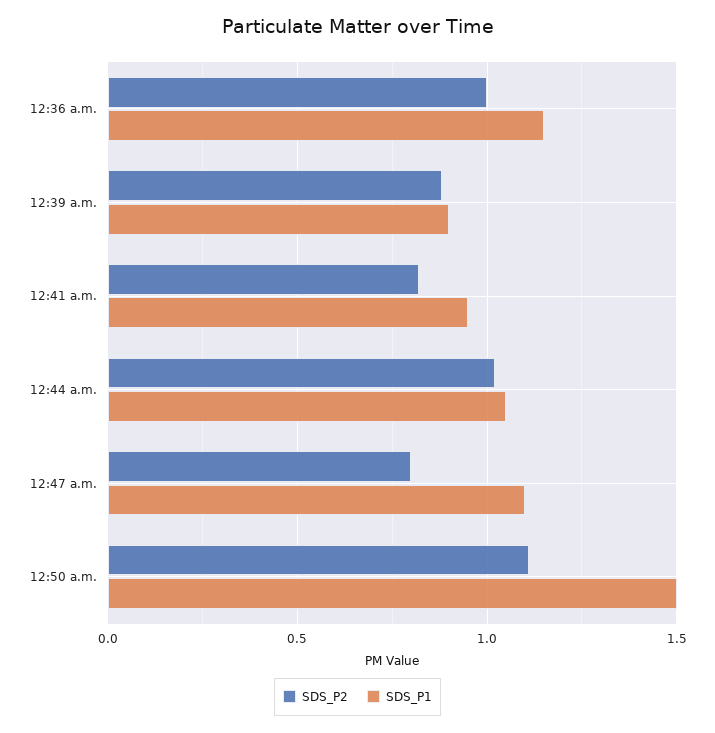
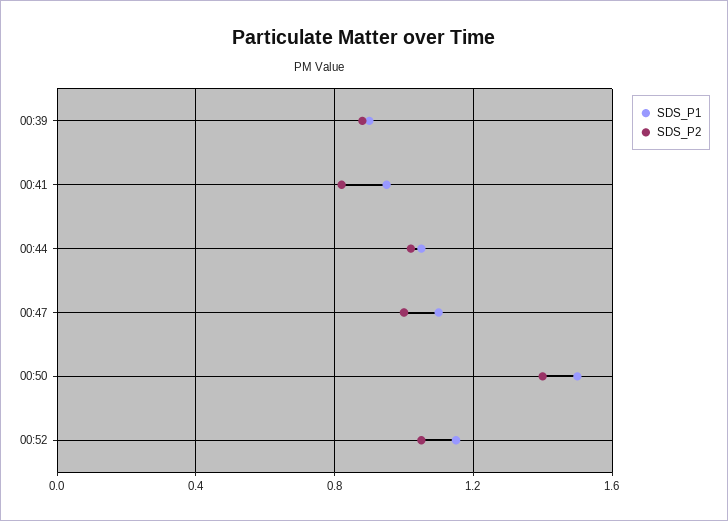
SDS_P2, 12:36 a.m.: 1 -> none
SDS_P1, 12:36 a.m.: 1.15 -> none
SDS_P2, 12:47 a.m.: 0.8 -> 1
SDS_P2, 12:50 a.m.: 1.1 -> 1.4
SDS_P1, 00:52: none -> 1.15
SDS_P2, 00:52: none -> 1.05

